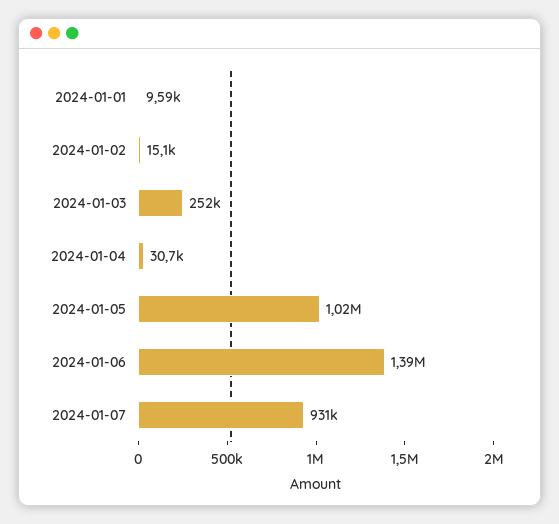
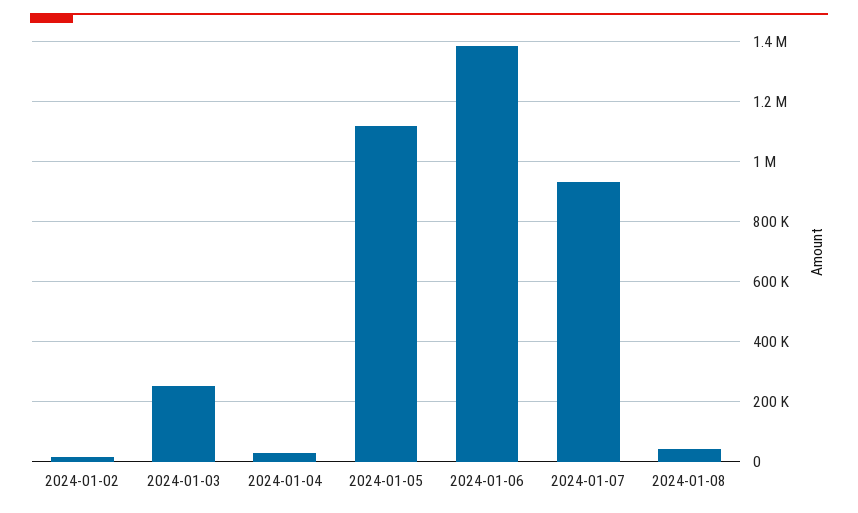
2024-01-01: 9590 -> none
2024-01-05: 1020000 -> 1120000
2024-01-08: none -> 40000

